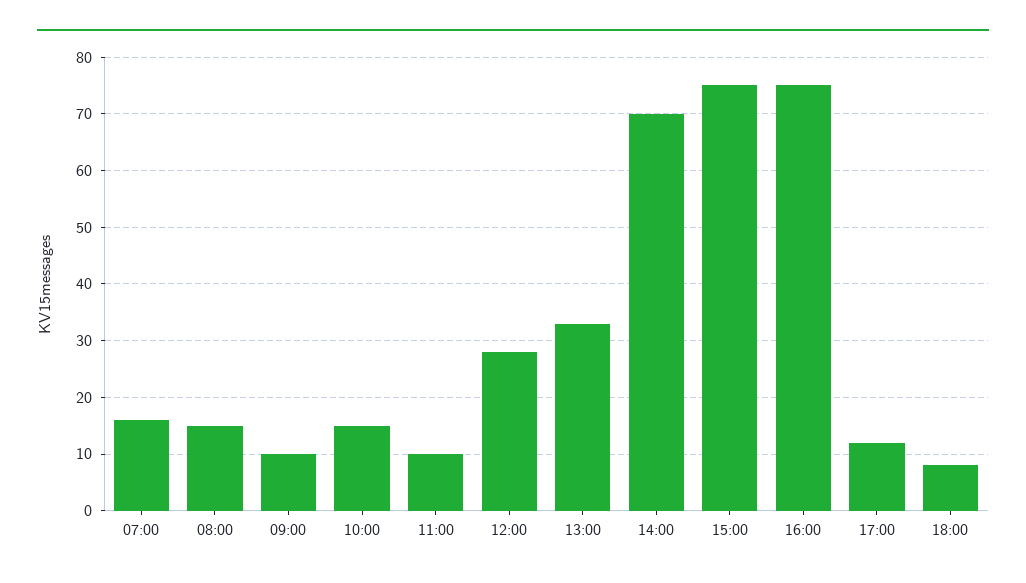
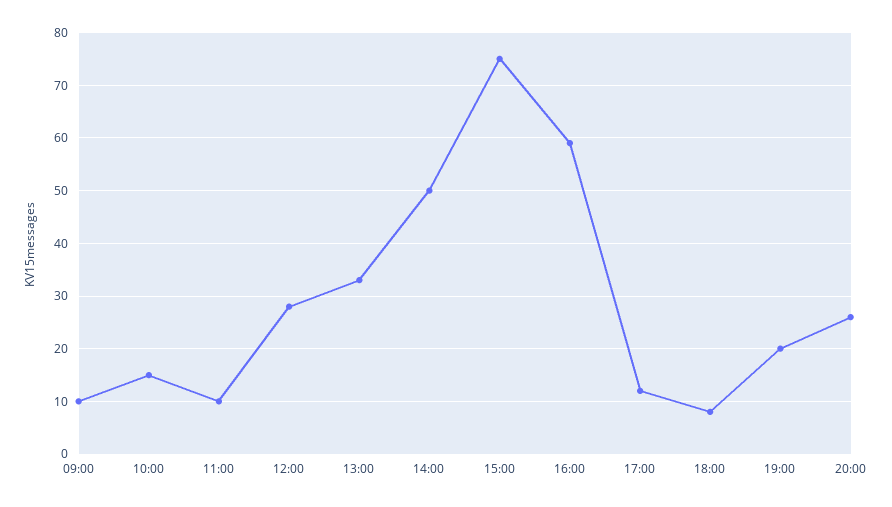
07:00: 15 -> none
08:00: 15 -> none
14:00: 70 -> 50
16:00: 75 -> 60
19:00: none -> 20
20:00: none -> 25

